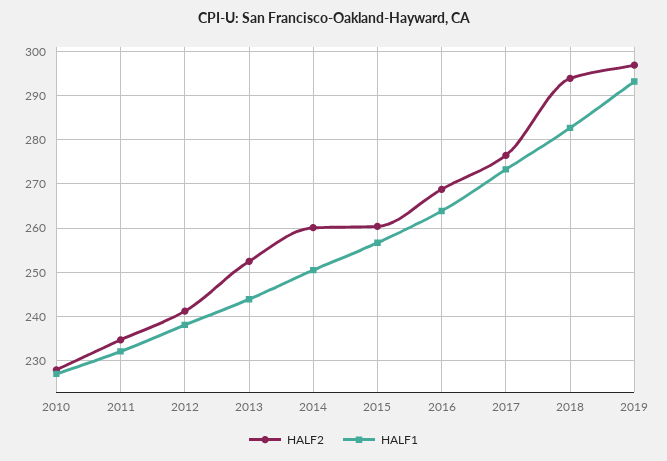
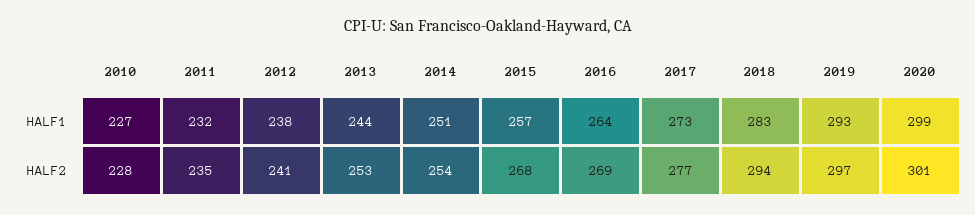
HALF2, 2014: 260 -> 254
HALF2, 2015: 260 -> 268
HALF1, 2020: none -> 299
HALF2, 2020: none -> 301

